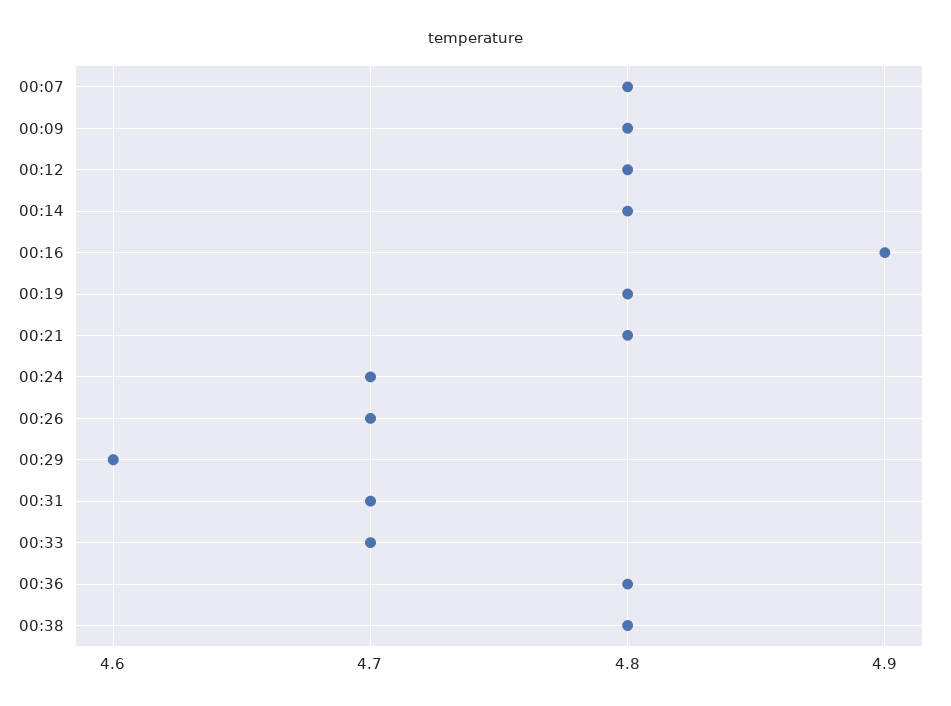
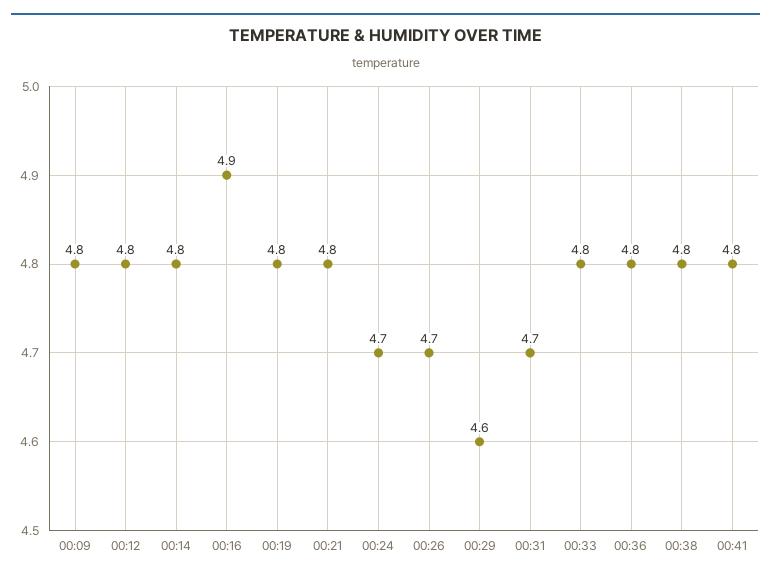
00:07: 4.8 -> none
00:33: 4.7 -> 4.8
00:41: none -> 4.8

